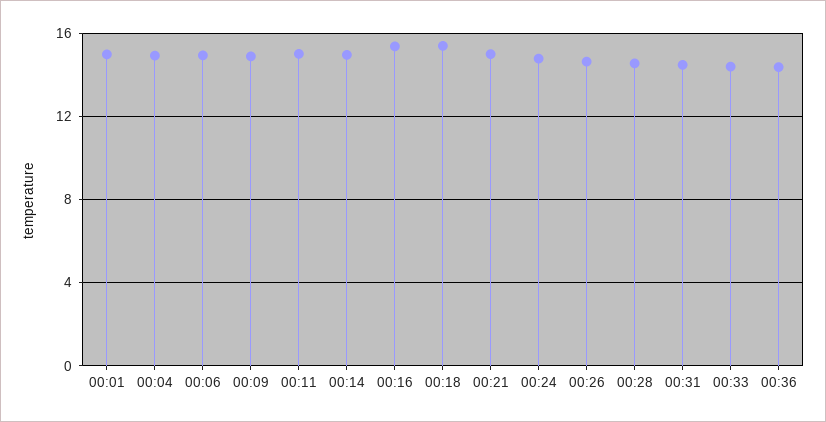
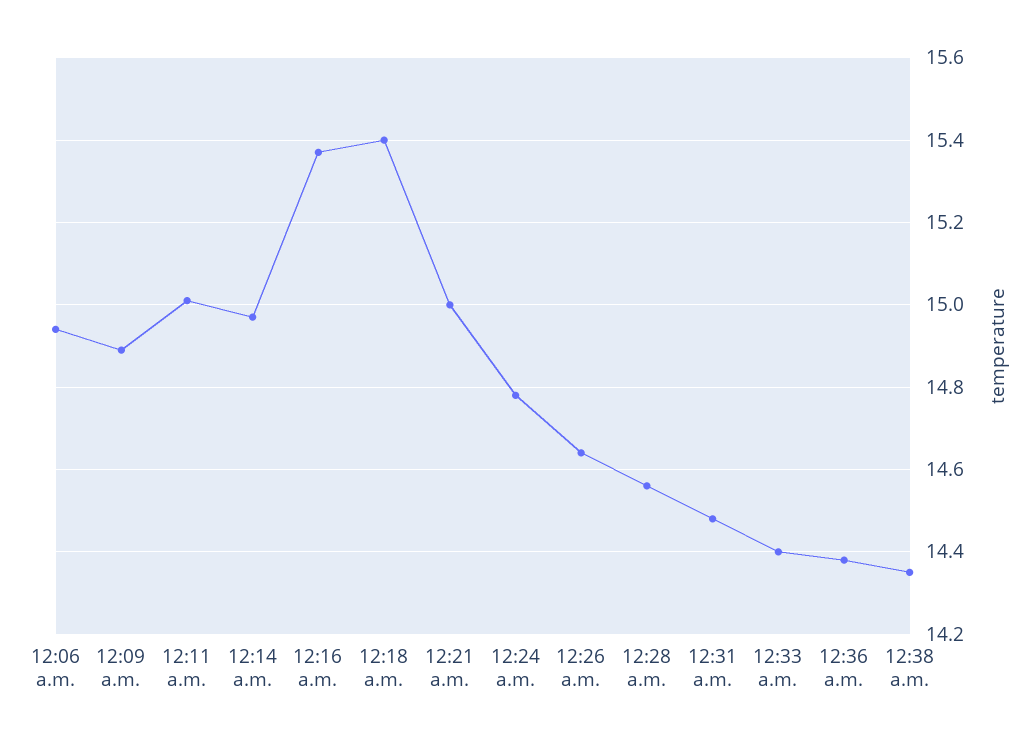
00:01: 15 -> none
00:04: 15 -> none
12:38 a.m.: none -> 14.35

